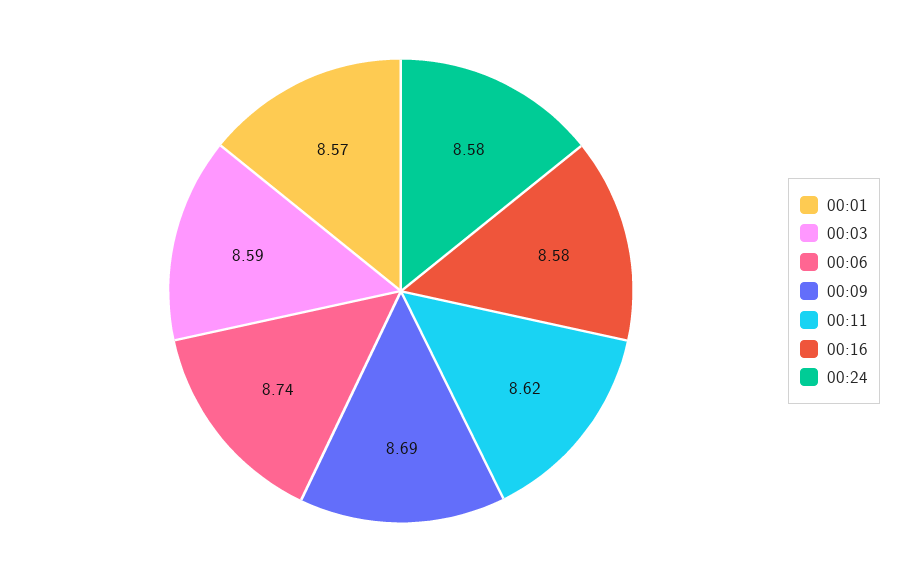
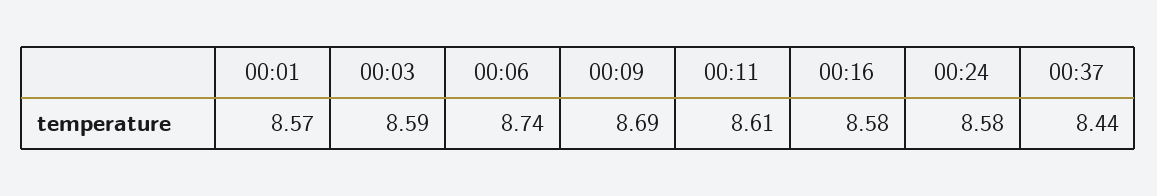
00:11: 8.62 -> 8.61
00:37: none -> 8.44

